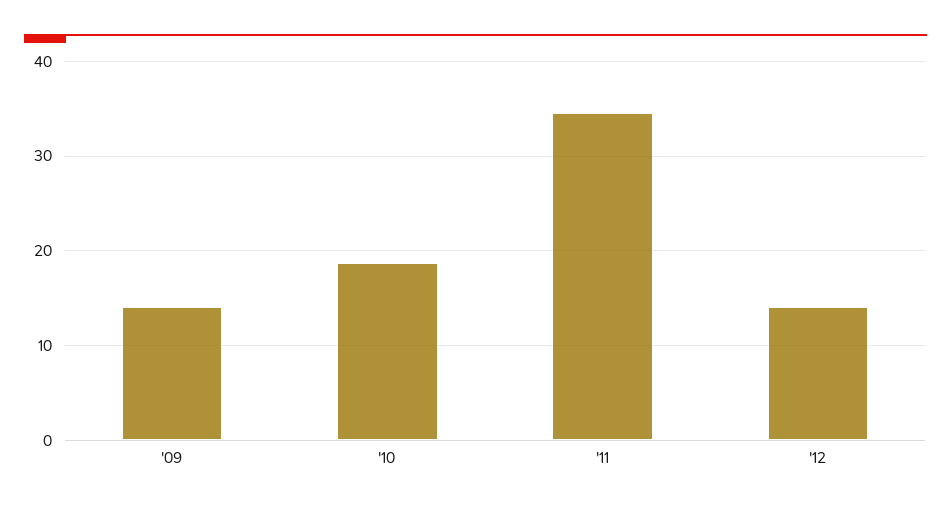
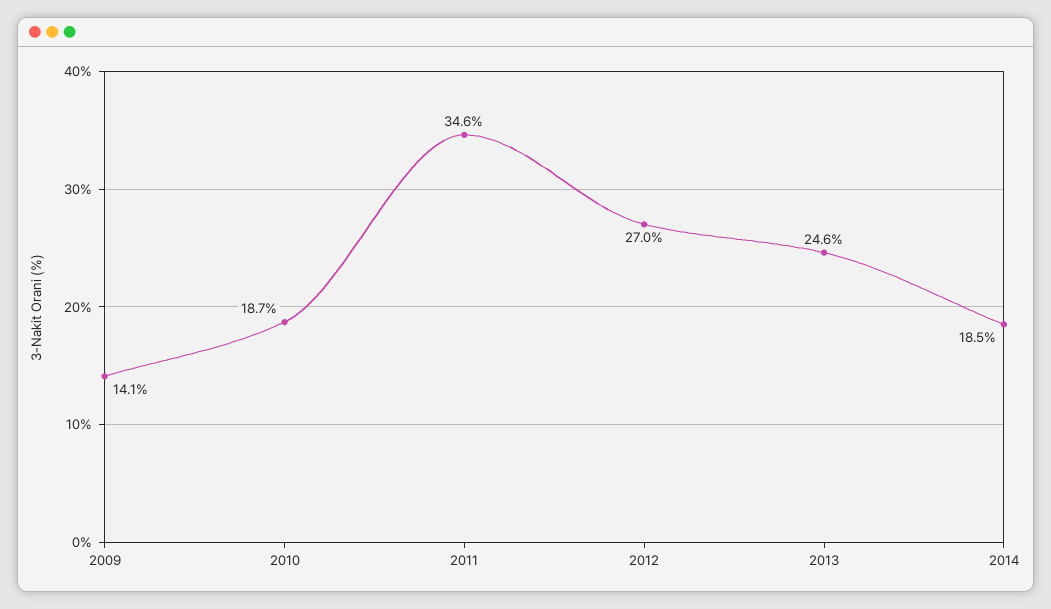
'12: 14 -> 27
2013: none -> 24.6
2014: none -> 18.5

